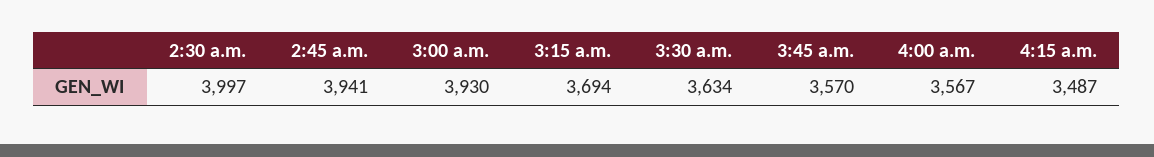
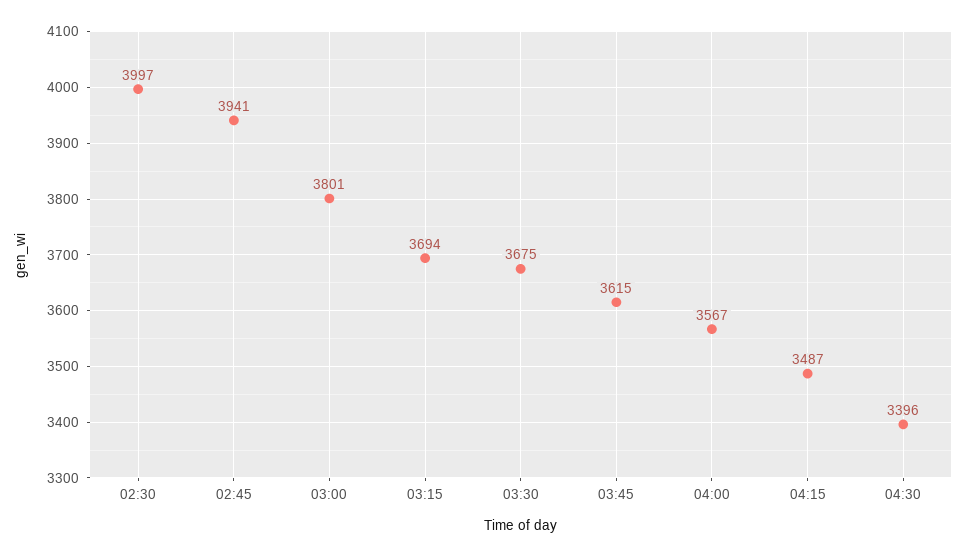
3:00 a.m.: 3930 -> 3801
3:30 a.m.: 3634 -> 3675
3:45 a.m.: 3570 -> 3615
04:30: none -> 3396

